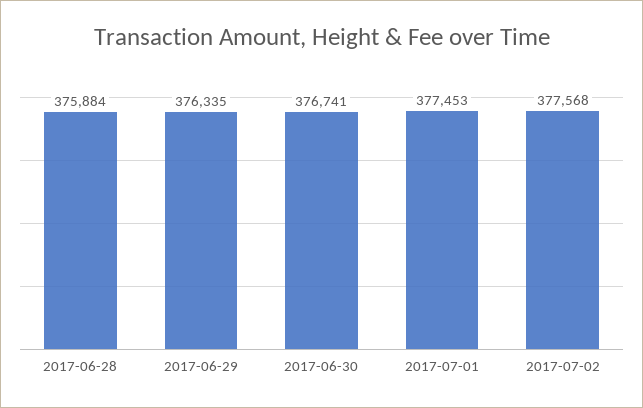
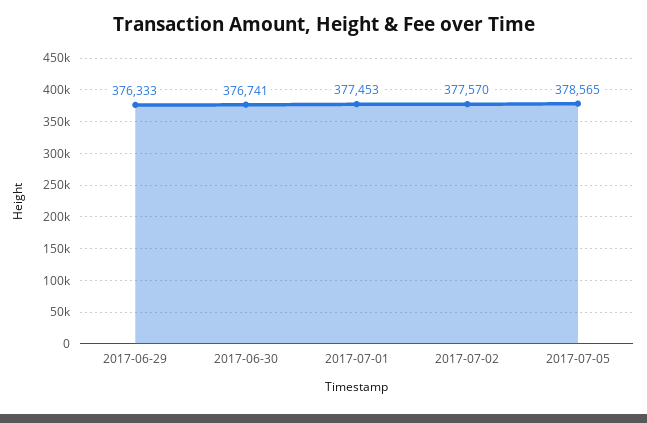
2017-06-28: 375884 -> none
2017-06-29: 376335 -> 376333
2017-07-02: 377568 -> 377570
2017-07-05: none -> 378565

